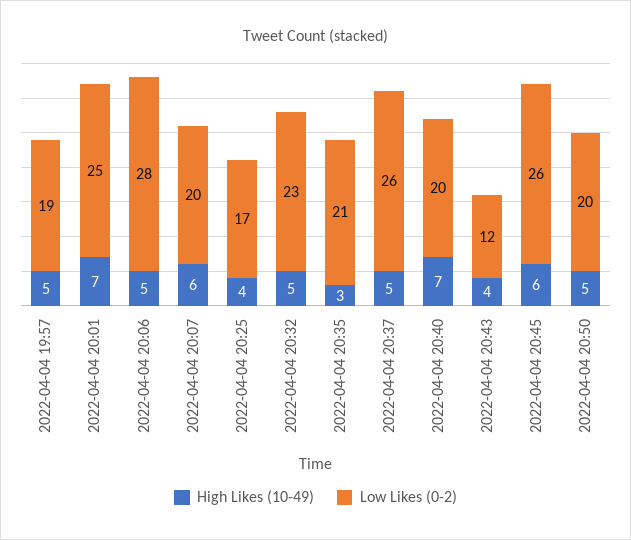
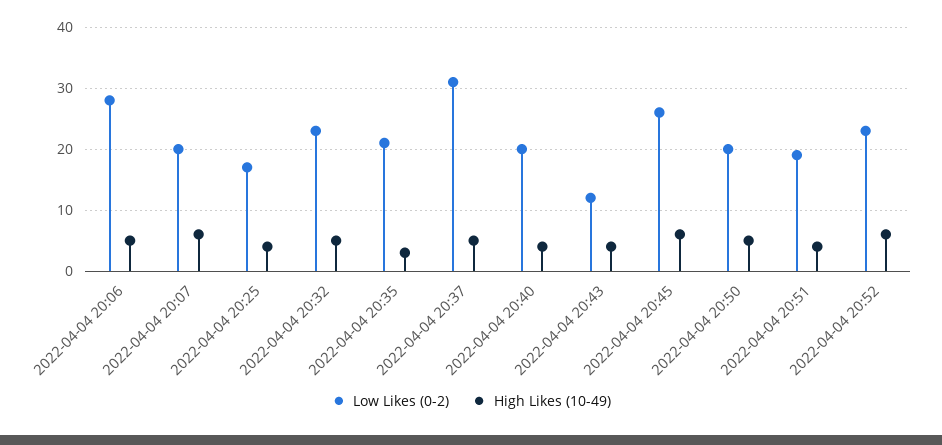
High Likes (10-49), 2022-04-04 19:57: 5 -> none
Low Likes (0-2), 2022-04-04 19:57: 19 -> none
High Likes (10-49), 2022-04-04 20:01: 7 -> none
Low Likes (0-2), 2022-04-04 20:01: 25 -> none
Low Likes (0-2), 2022-04-04 20:37: 26 -> 31
High Likes (10-49), 2022-04-04 20:40: 7 -> 4
Low Likes (0-2), 2022-04-04 20:51: none -> 19
High Likes (10-49), 2022-04-04 20:51: none -> 4
Low Likes (0-2), 2022-04-04 20:52: none -> 23
High Likes (10-49), 2022-04-04 20:52: none -> 6

